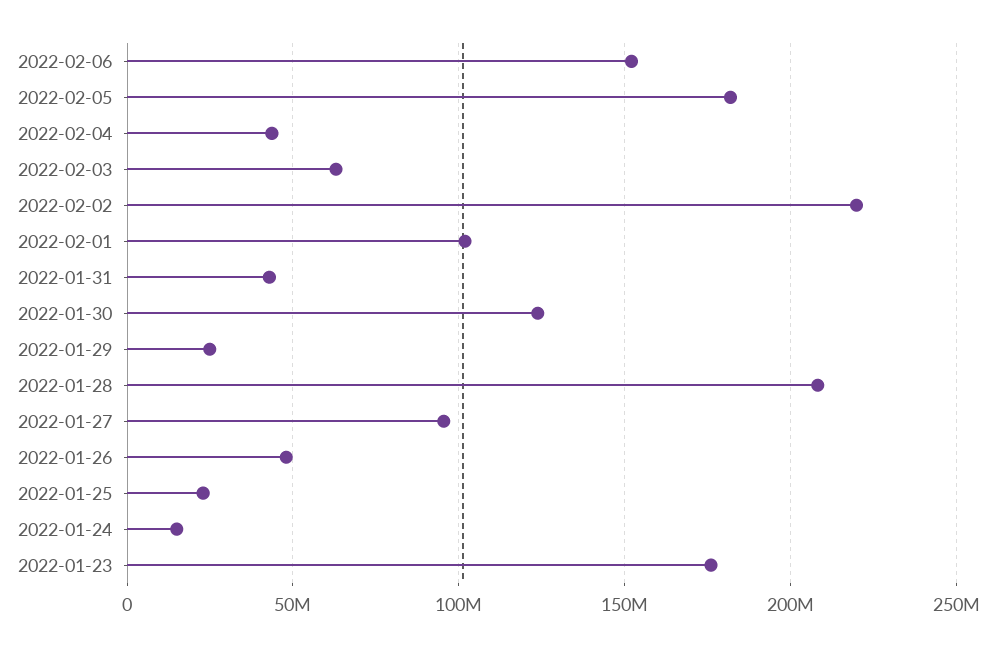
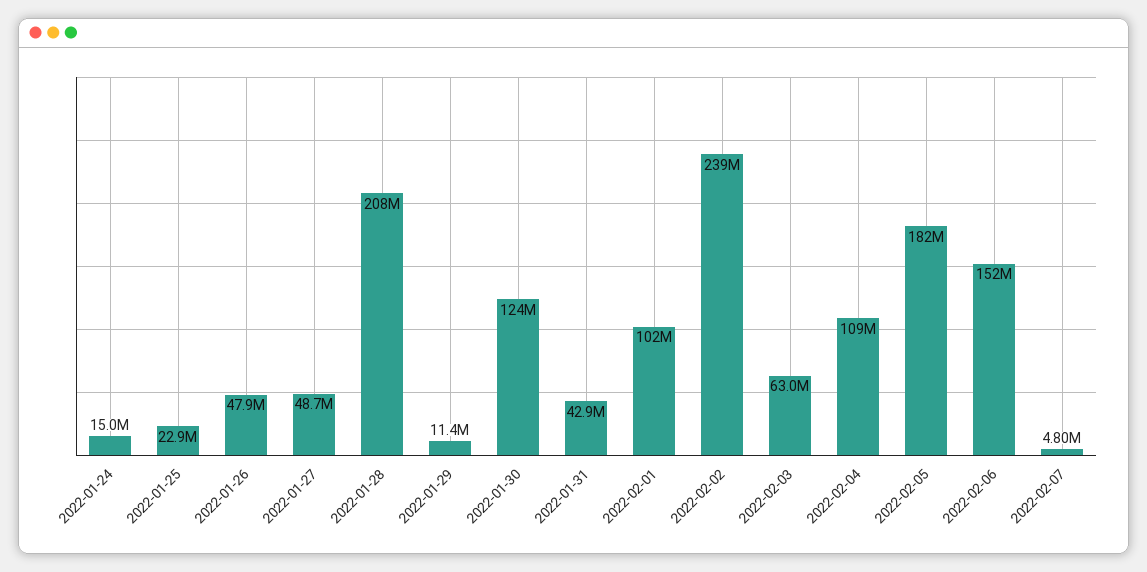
2022-02-04: 45000000 -> 109000000
2022-02-02: 220000000 -> 239000000
2022-01-29: 25000000 -> 11400000
2022-01-27: 95000000 -> 48700000
2022-01-23: 175000000 -> none
2022-02-07: none -> 4800000

